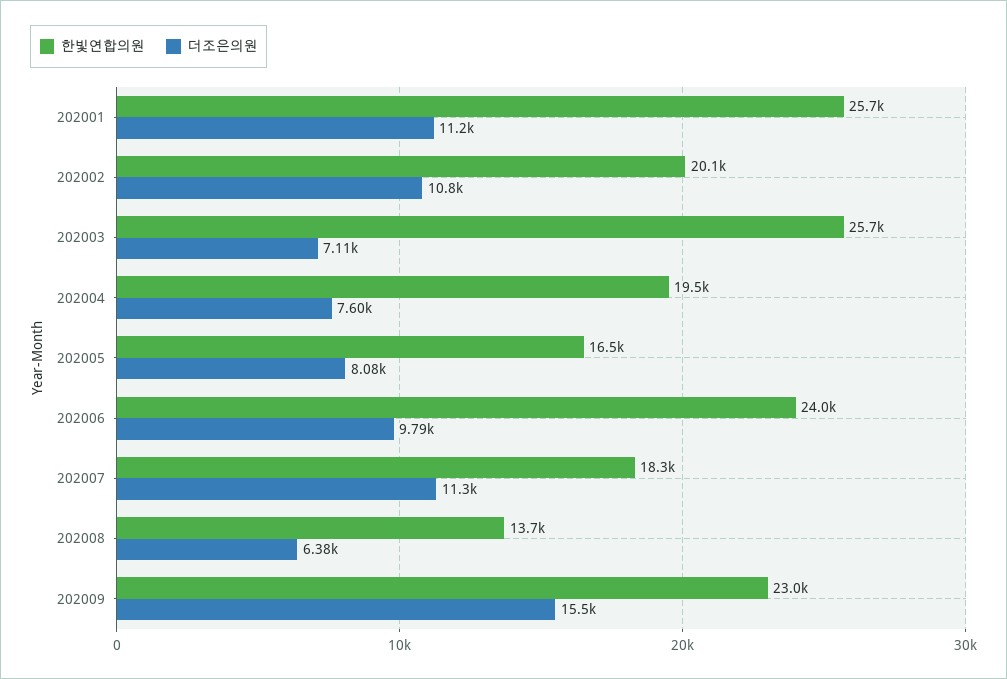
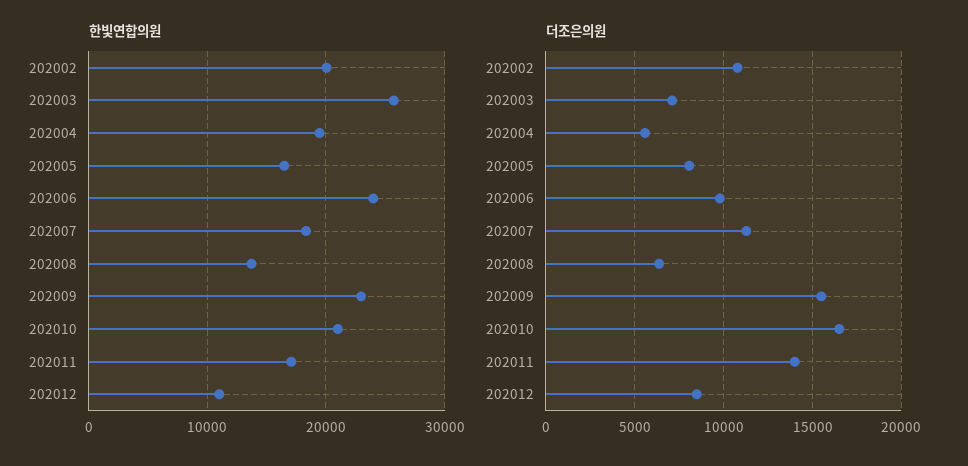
한빛연합의원, 202001: 25700 -> none
더조은의원, 202001: 11200 -> none
더조은의원, 202004: 7600 -> 5500
한빛연합의원, 202010: none -> 21000
한빛연합의원, 202011: none -> 17000
한빛연합의원, 202012: none -> 11000
더조은의원, 202010: none -> 16500
더조은의원, 202011: none -> 14000
더조은의원, 202012: none -> 8500

